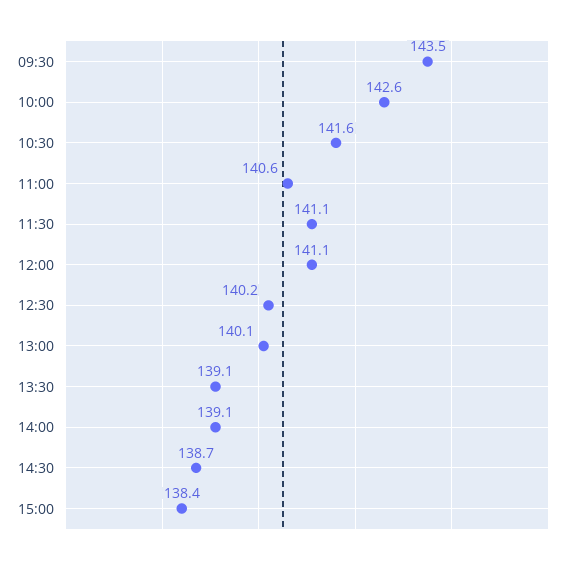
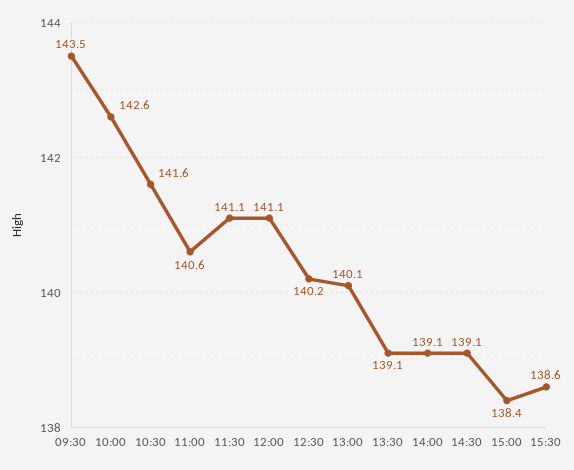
14:30: 138.7 -> 139.1
15:30: none -> 138.6

